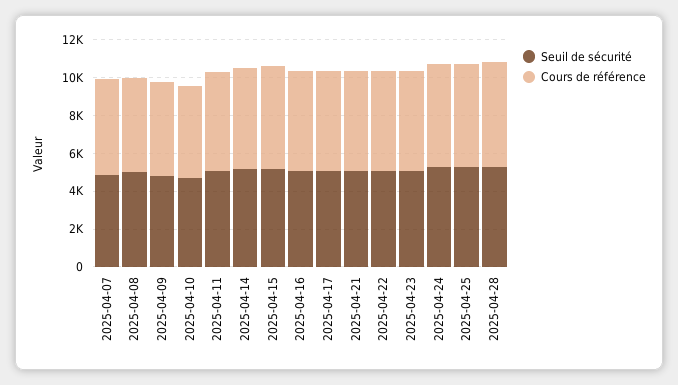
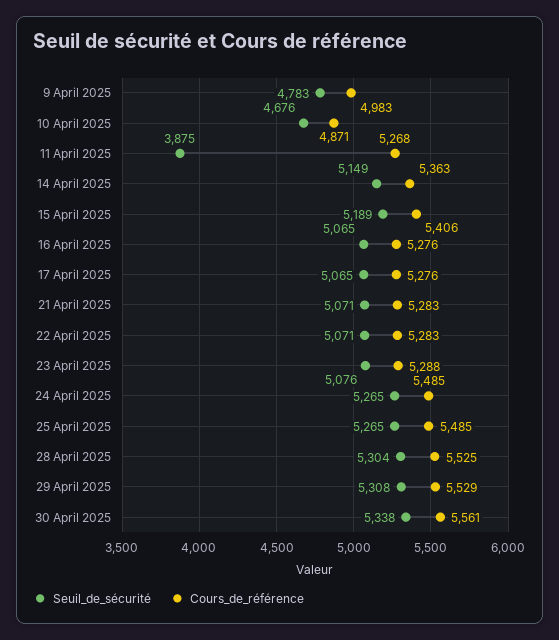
Seuil de sécurité, 2025-04-07: 5000 -> none
Cours de référence, 2025-04-07: 5000 -> none
Seuil de sécurité, 2025-04-08: 5000 -> none
Cours de référence, 2025-04-08: 5000 -> none
Seuil de sécurité, 2025-04-11: 5000 -> 3875
Seuil de sécurité, 29 April 2025: none -> 5308
Cours de référence, 29 April 2025: none -> 5529
Seuil de sécurité, 30 April 2025: none -> 5338
Cours de référence, 30 April 2025: none -> 5561

